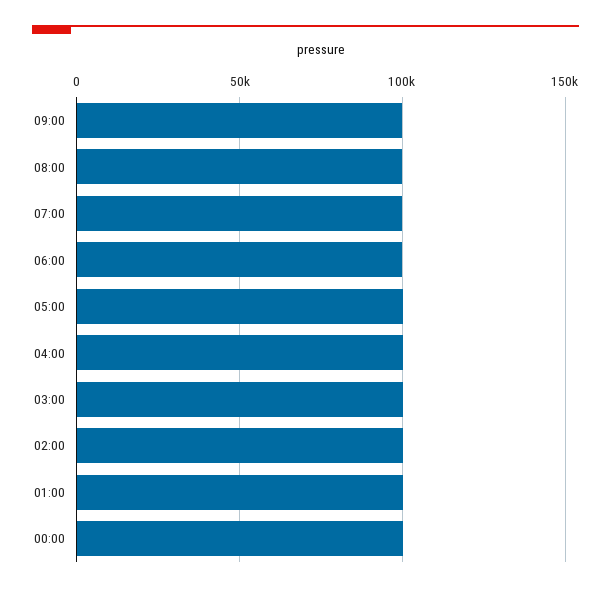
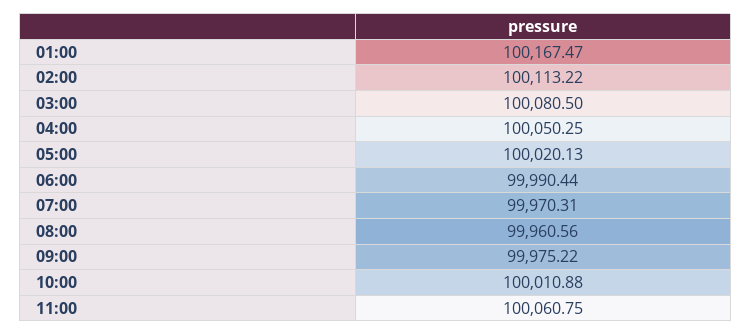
00:00: 100000 -> none
10:00: none -> 100010.88
11:00: none -> 100060.75

